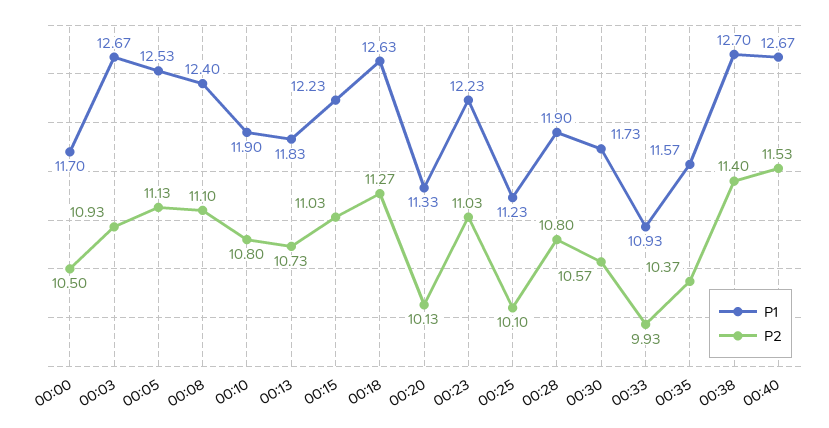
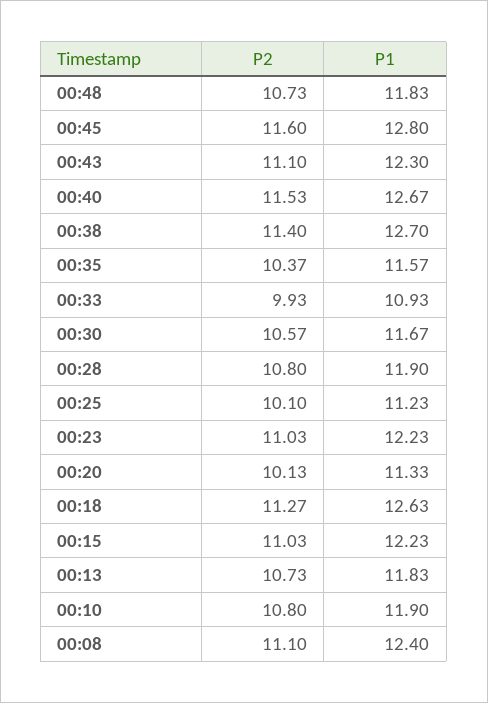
P1, 00:00: 11.7 -> none
P2, 00:00: 10.5 -> none
P1, 00:03: 12.67 -> none
P2, 00:03: 10.93 -> none
P1, 00:05: 12.53 -> none
P2, 00:05: 11.13 -> none
P1, 00:30: 11.73 -> 11.67
P2, 00:48: none -> 10.73
P1, 00:48: none -> 11.83
P2, 00:45: none -> 11.6
P1, 00:45: none -> 12.8
P2, 00:43: none -> 11.1
P1, 00:43: none -> 12.3

